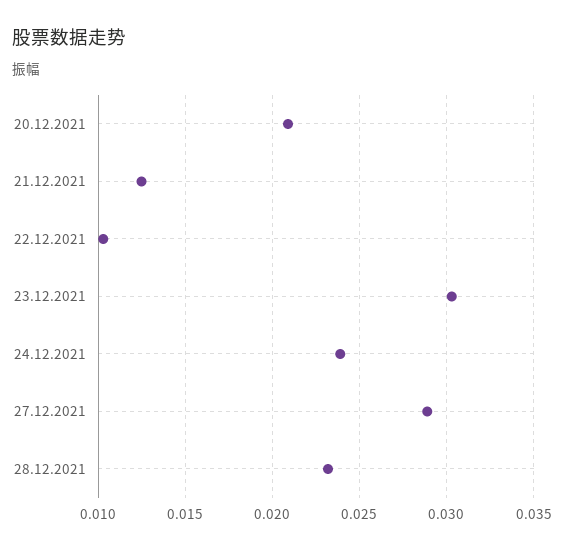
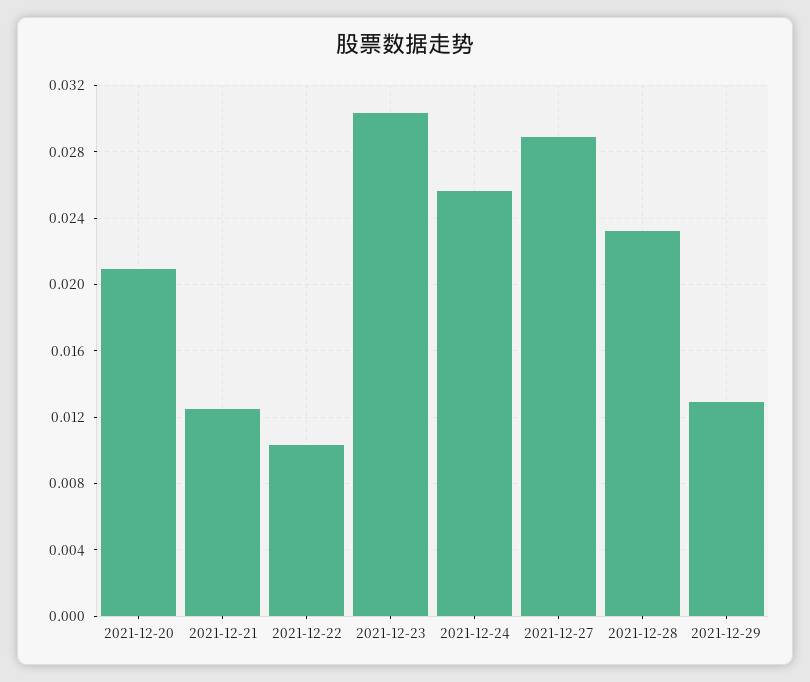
24.12.2021: 0.024 -> 0.0255
2021-12-29: none -> 0.013

